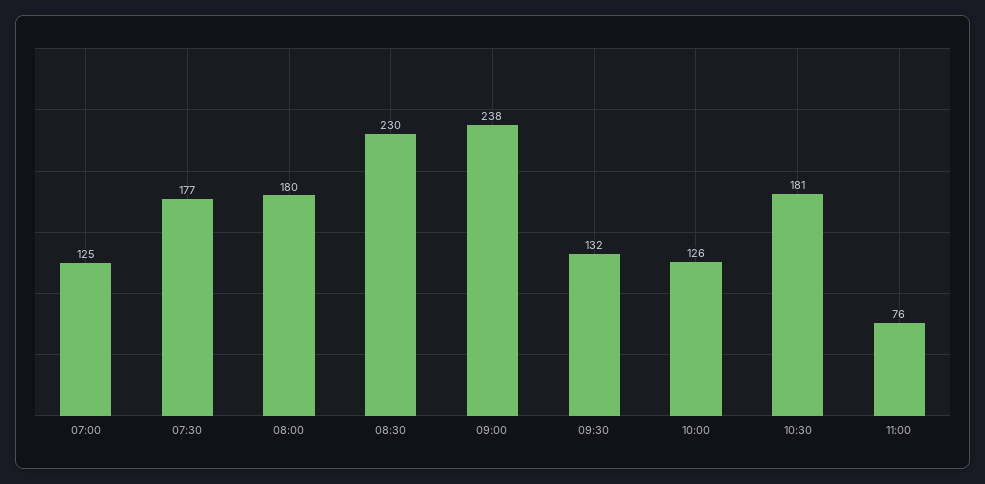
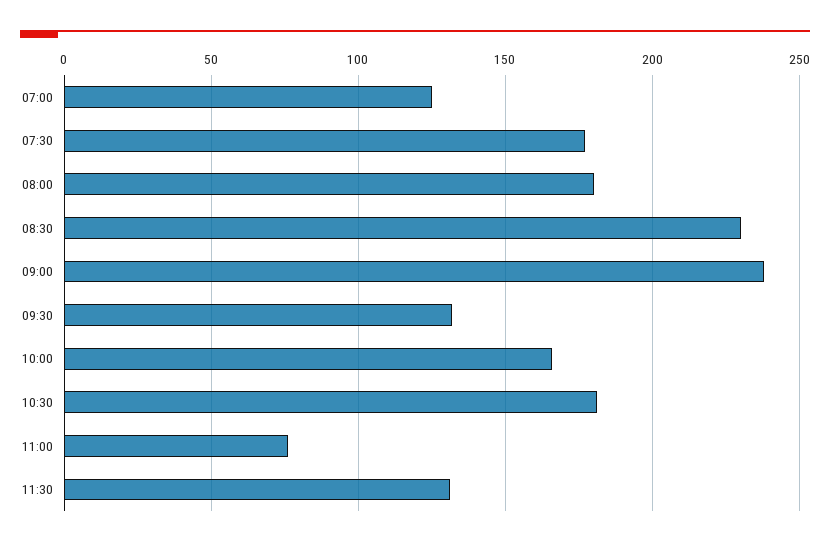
10:00: 126 -> 165
11:30: none -> 130

